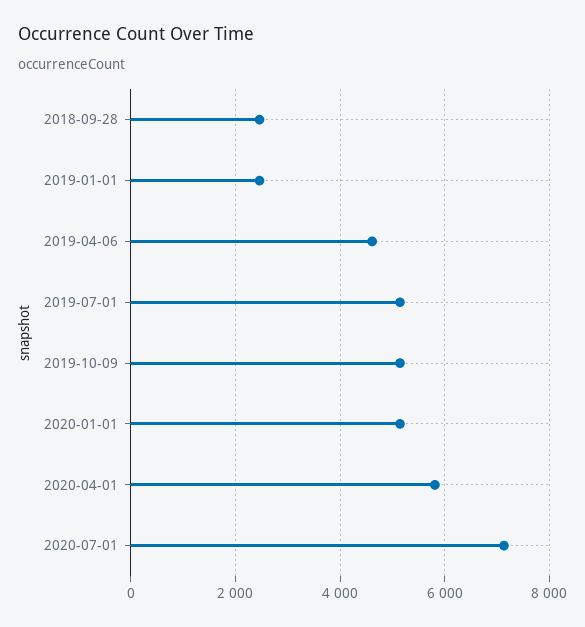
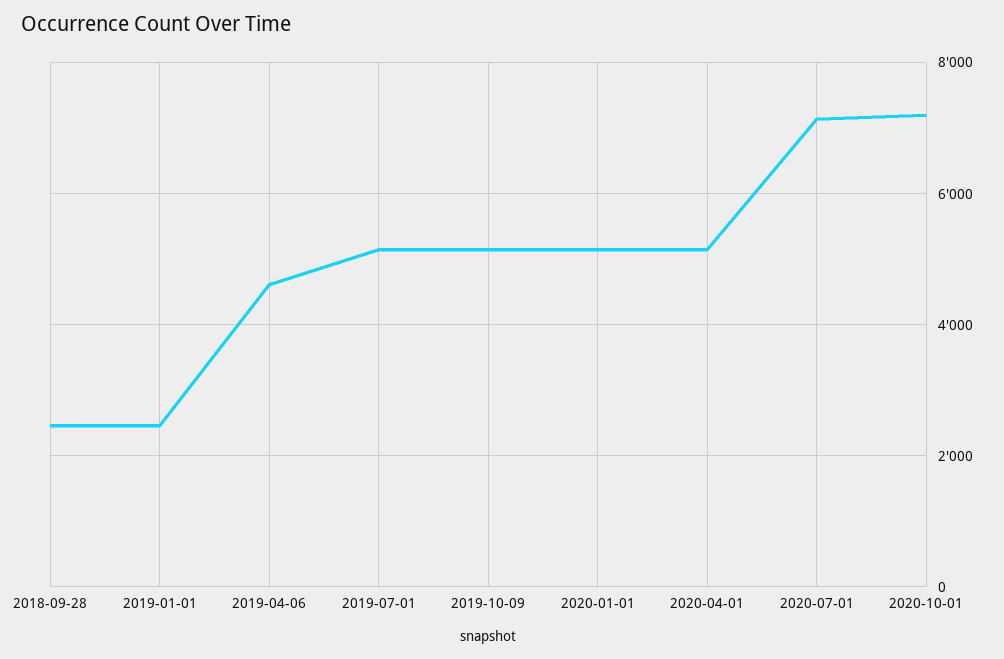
2020-04-01: 5800 -> 5200
2020-10-01: none -> 7200

